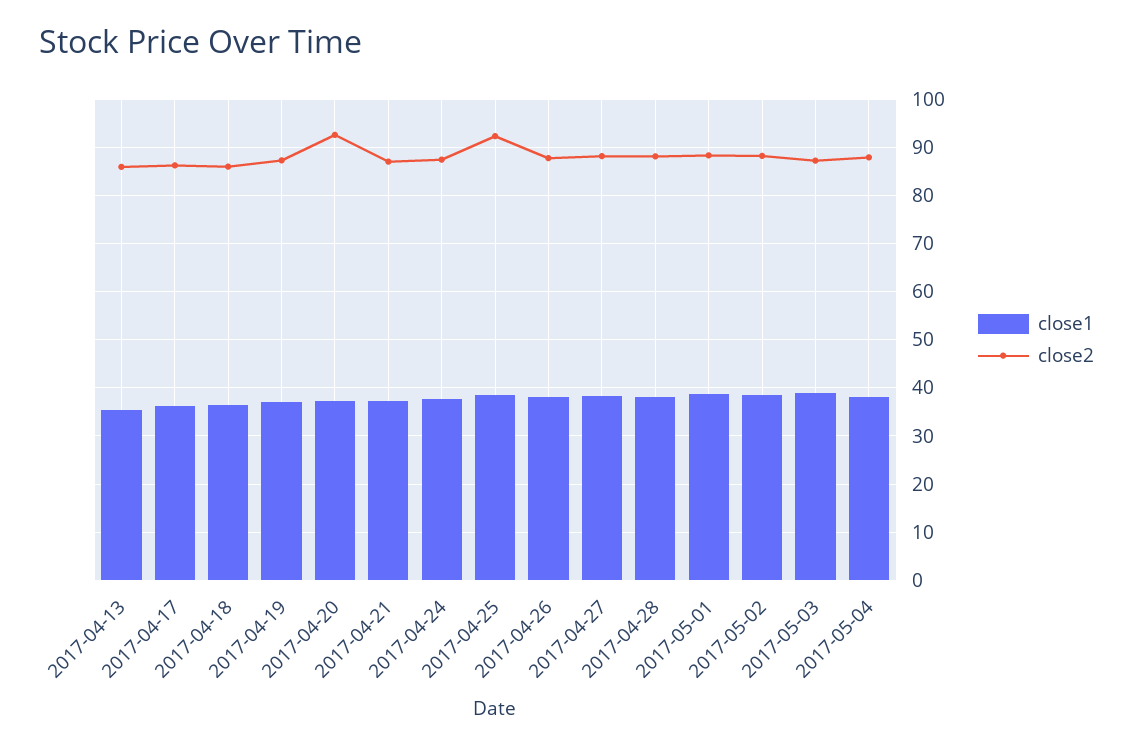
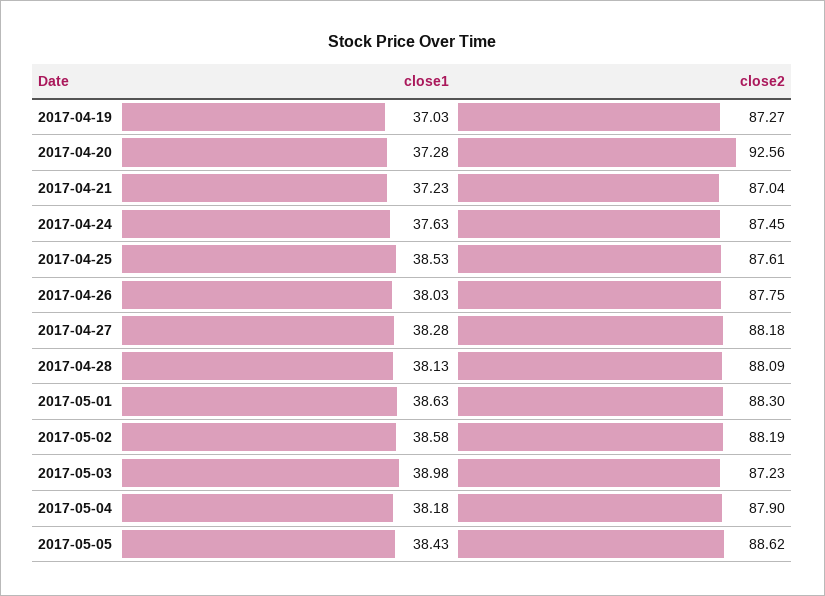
close1, 2017-04-13: 36 -> none
close2, 2017-04-13: 86 -> none
close1, 2017-04-17: 36 -> none
close2, 2017-04-17: 86 -> none
close1, 2017-04-18: 36 -> none
close2, 2017-04-18: 86 -> none
close2, 2017-04-25: 92 -> 87.61
close1, 2017-05-05: none -> 38.43
close2, 2017-05-05: none -> 88.62

